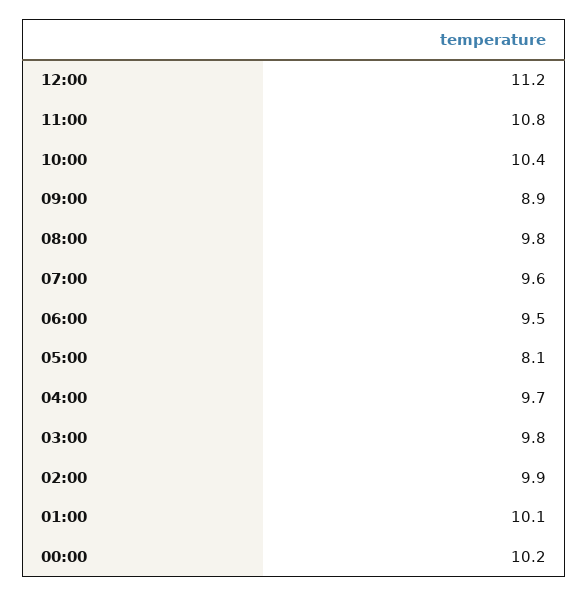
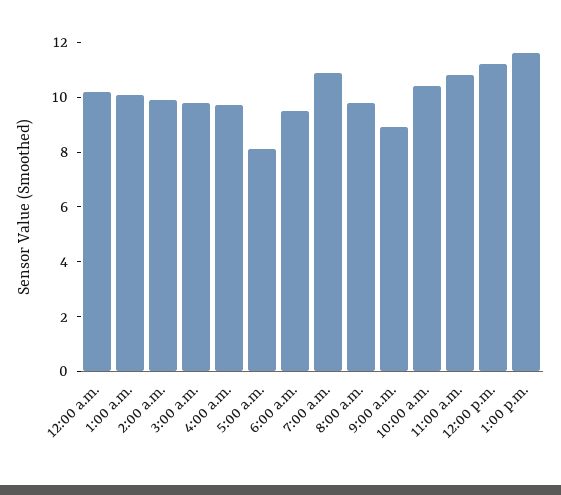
07:00: 9.6 -> 11
1:00 p.m.: none -> 11.5

